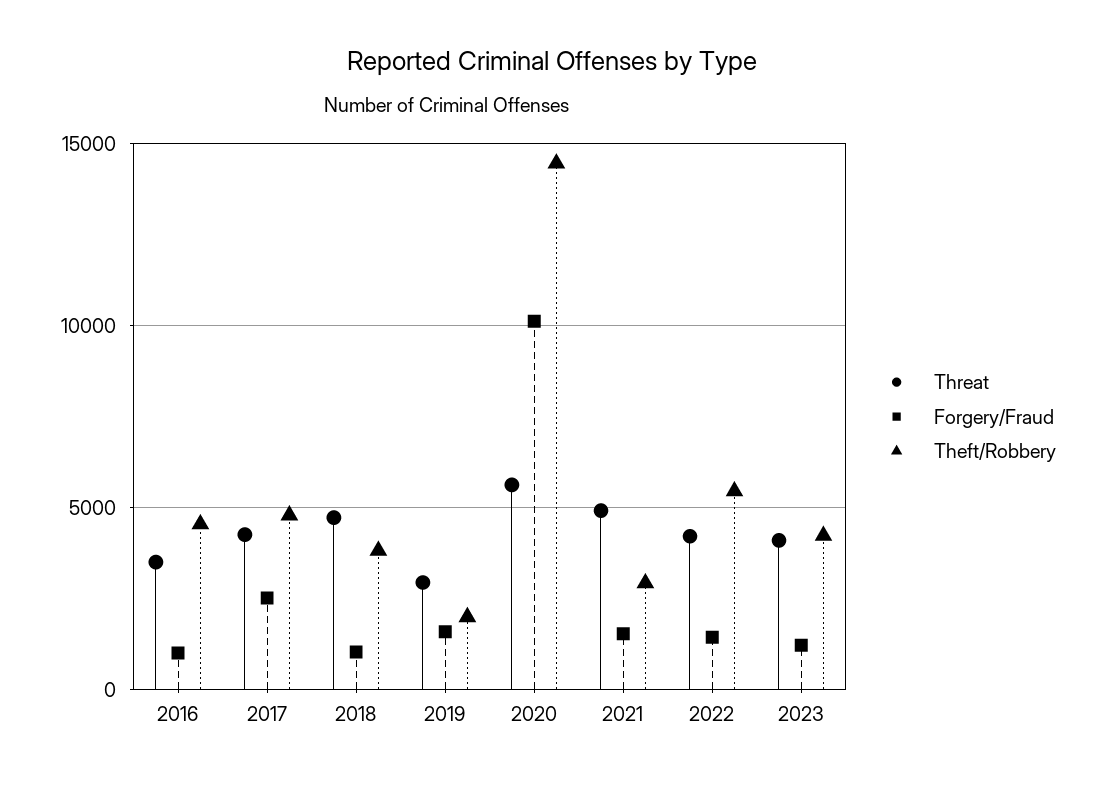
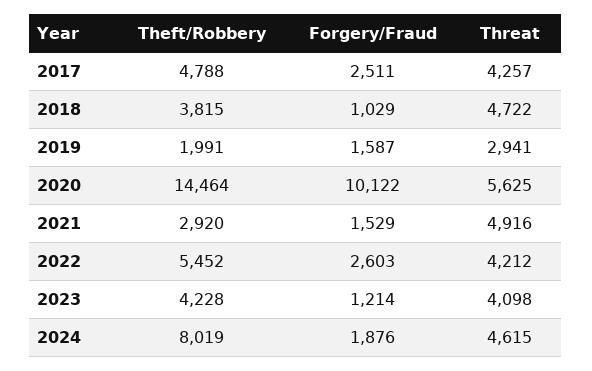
Threat, 2016: 3500 -> none
Forgery/Fraud, 2016: 1000 -> none
Theft/Robbery, 2016: 4500 -> none
Forgery/Fraud, 2022: 1500 -> 2603
Theft/Robbery, 2024: none -> 8019
Forgery/Fraud, 2024: none -> 1876
Threat, 2024: none -> 4615

